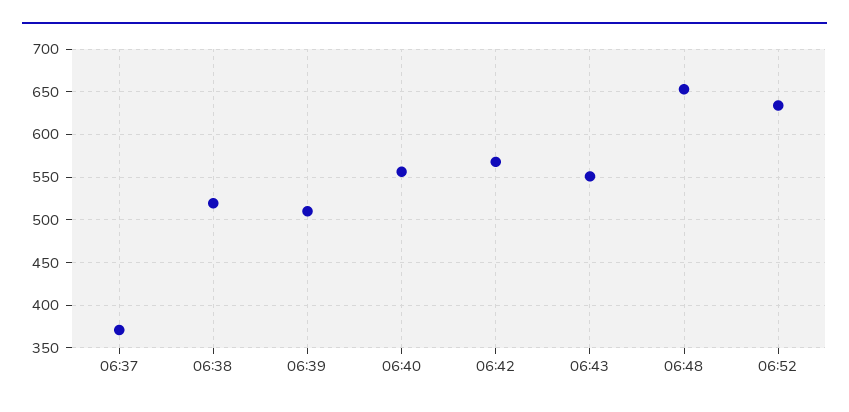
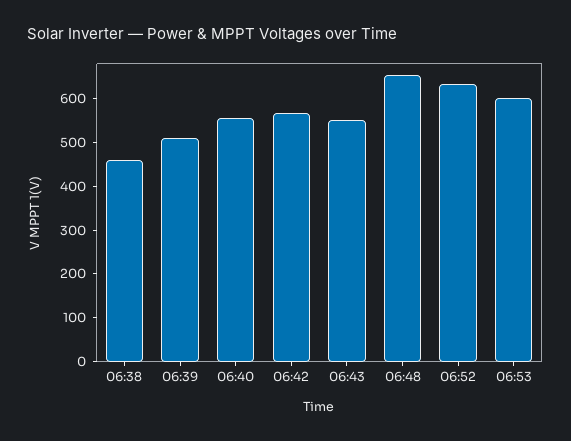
06:37: 370 -> none
06:38: 520 -> 460
06:53: none -> 600

